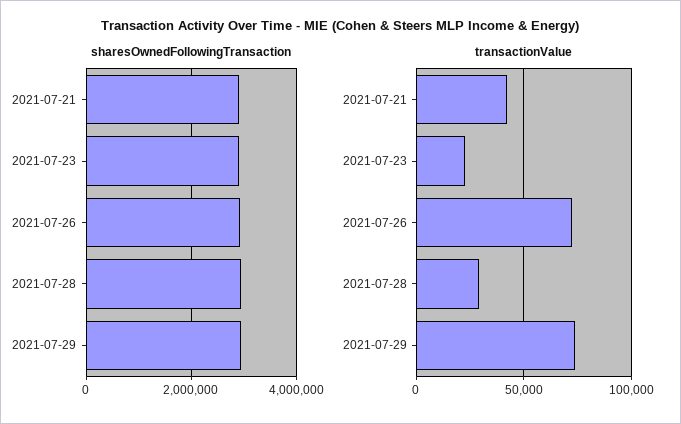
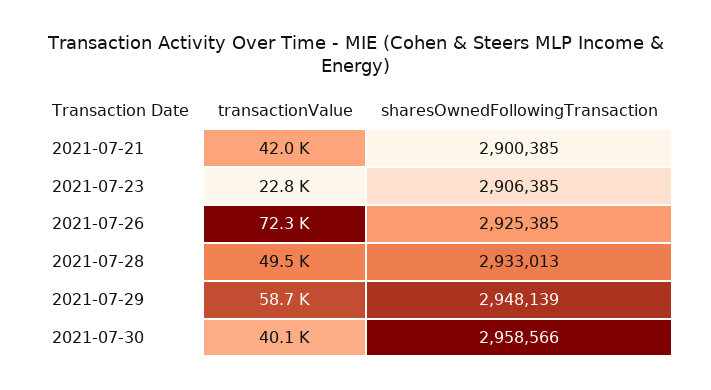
transactionValue, 2021-07-28: 30000 -> 49500
transactionValue, 2021-07-29: 75000 -> 58700
transactionValue, 2021-07-30: none -> 40100
sharesOwnedFollowingTransaction, 2021-07-30: none -> 2958566

